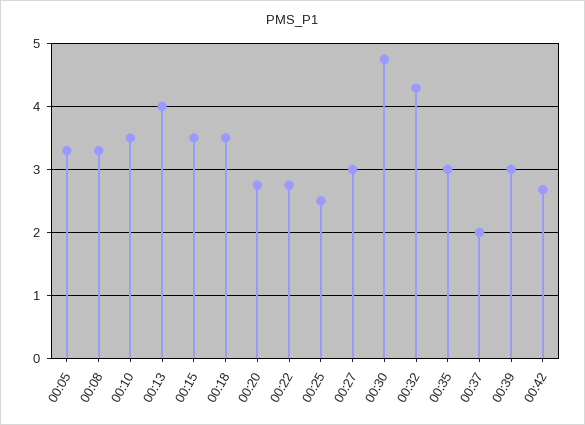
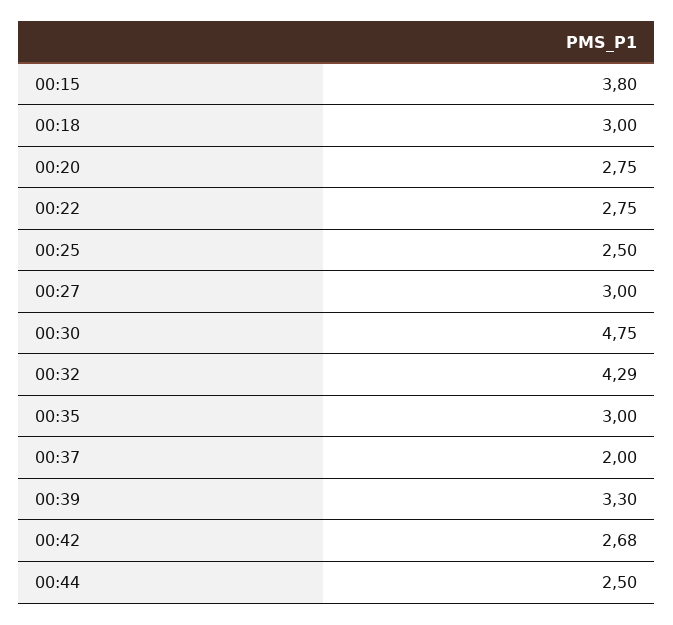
00:05: 3.3 -> none
00:08: 3.3 -> none
00:10: 3.5 -> none
00:13: 4 -> none
00:15: 3.5 -> 3.8
00:18: 3.5 -> 3
00:39: 3 -> 3.3
00:44: none -> 2.5

